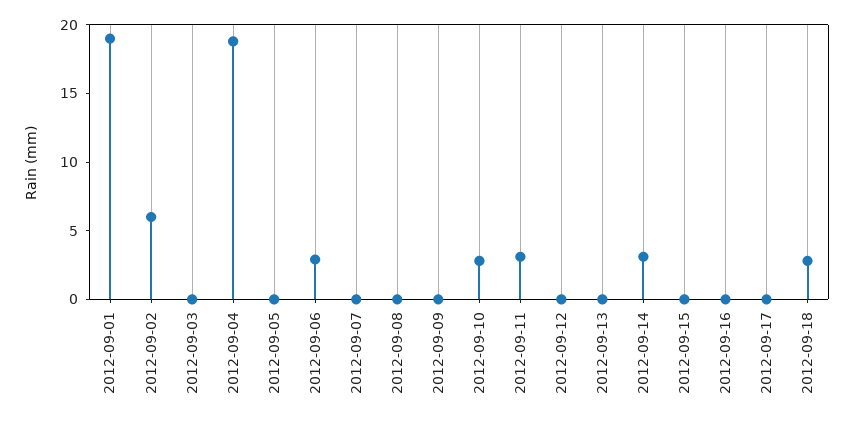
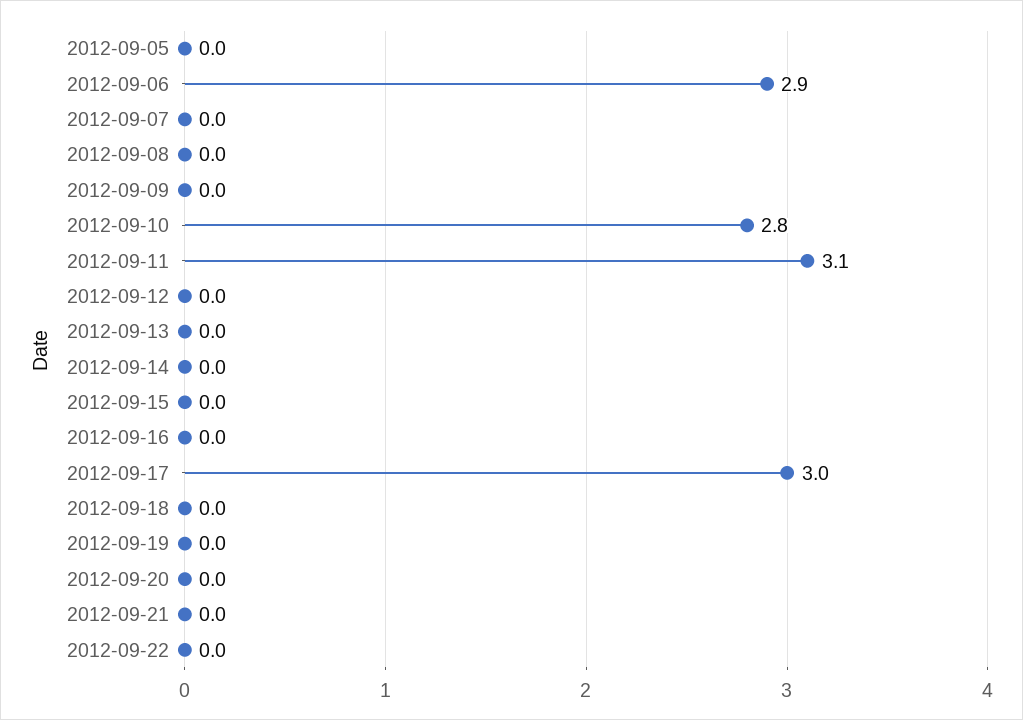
2012-09-01: 19 -> none
2012-09-02: 6 -> none
2012-09-03: 0 -> none
2012-09-04: 19 -> none
2012-09-14: 3 -> 0
2012-09-17: 0 -> 3
2012-09-18: 3 -> 0
2012-09-19: none -> 0
2012-09-20: none -> 0
2012-09-21: none -> 0
2012-09-22: none -> 0

